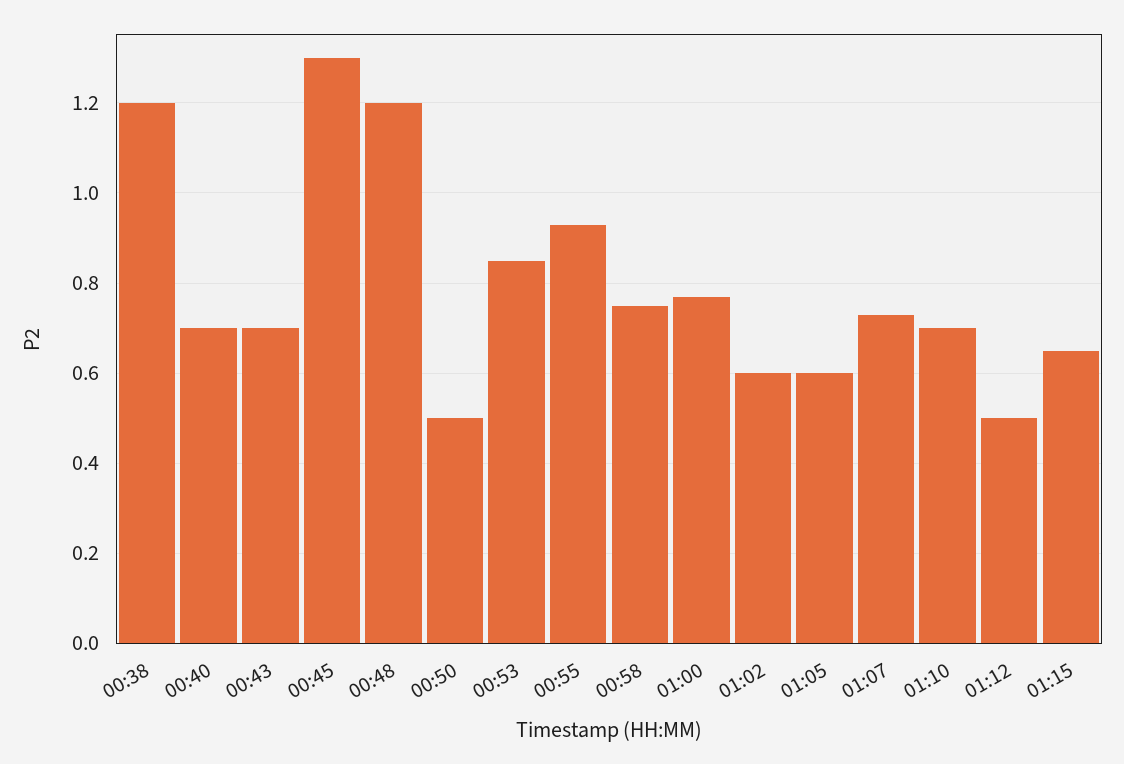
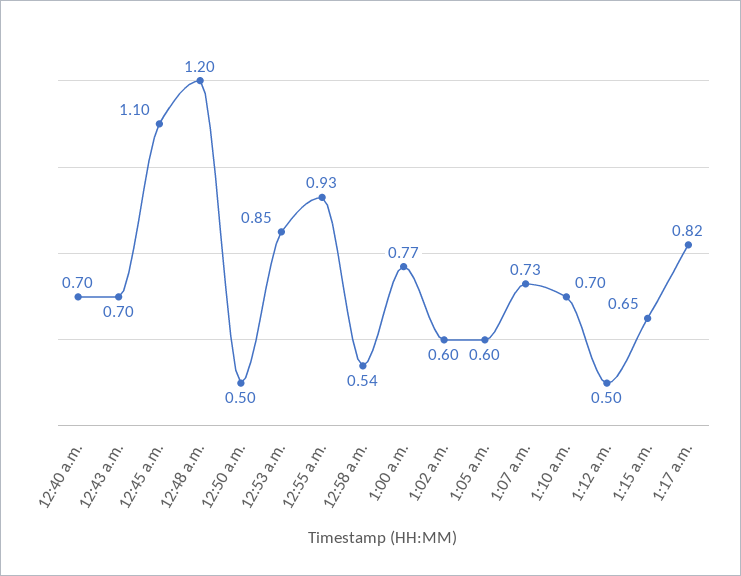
00:38: 1.2 -> none
00:45: 1.3 -> 1.1
00:58: 0.75 -> 0.54
1:17 a.m.: none -> 0.82

